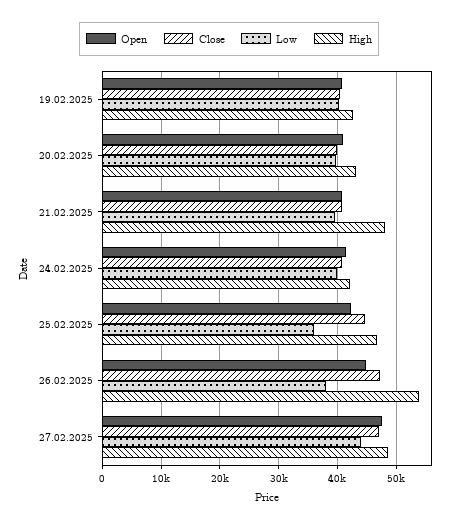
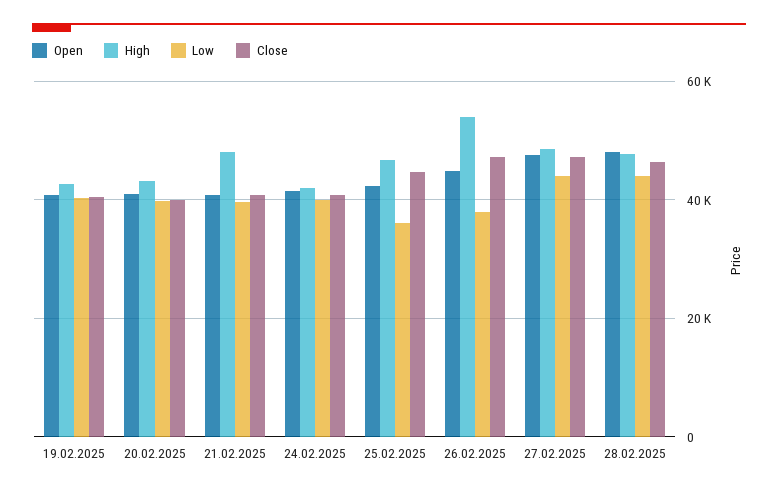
Open, 28.02.2025: none -> 48000
High, 28.02.2025: none -> 48000
Low, 28.02.2025: none -> 44000
Close, 28.02.2025: none -> 46000

